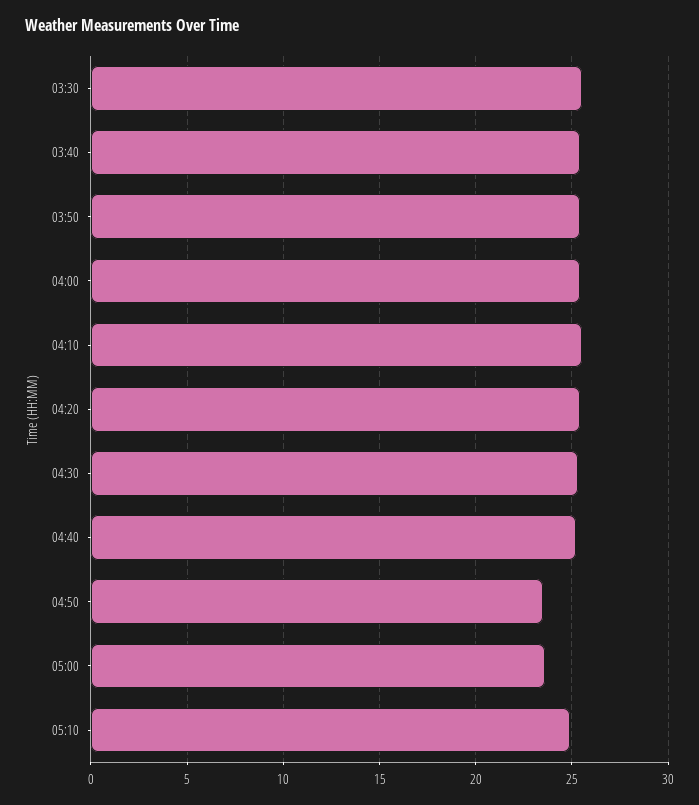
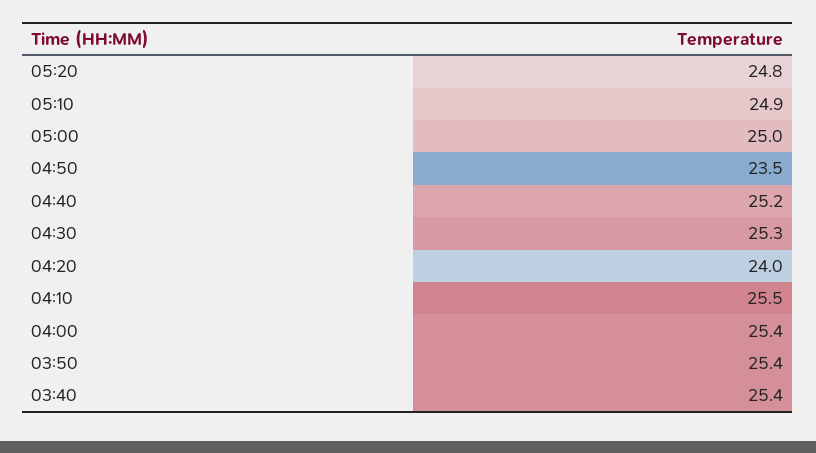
03:30: 25.5 -> none
04:20: 25.5 -> 24
05:00: 23.5 -> 25
05:20: none -> 24.8

